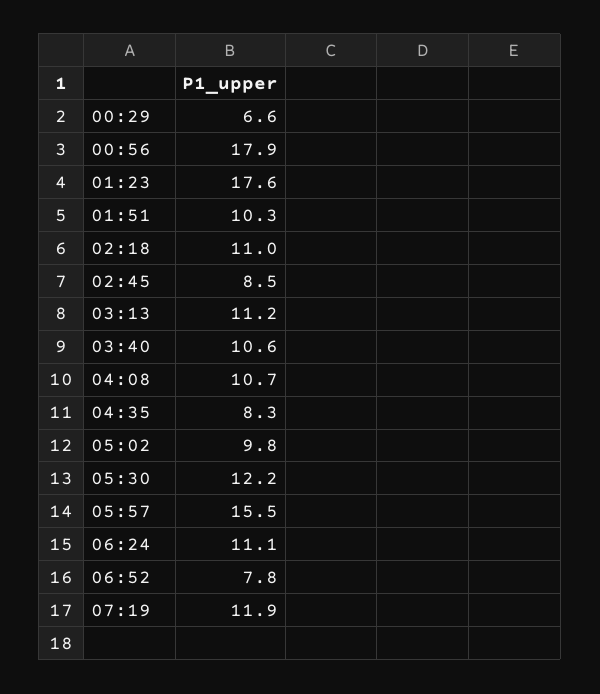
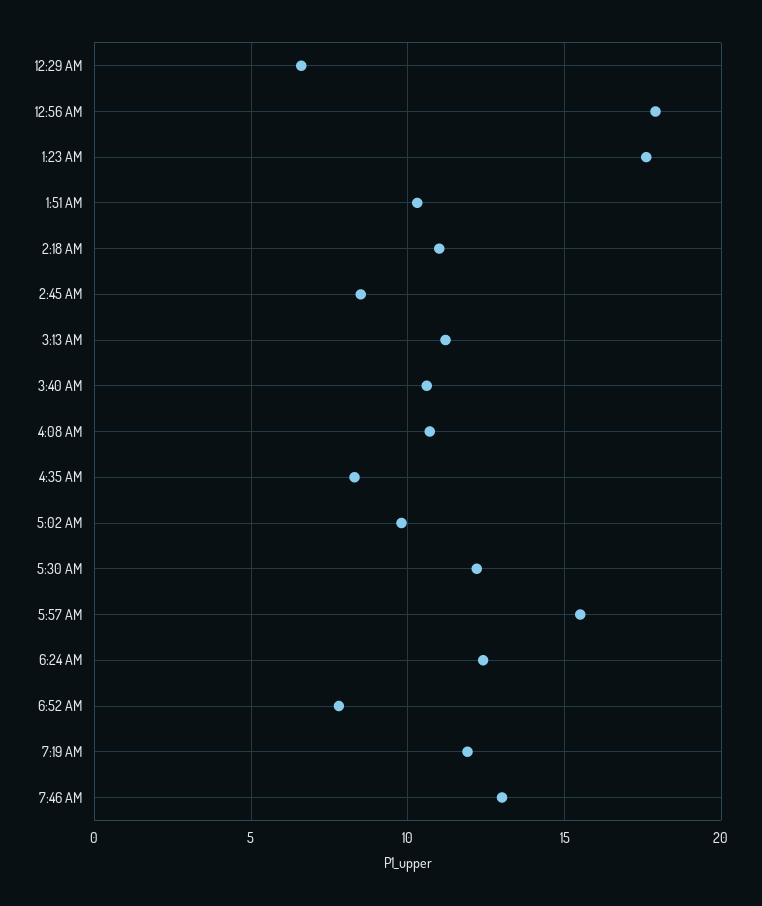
06:24: 11.1 -> 12.5
7:46 AM: none -> 13

